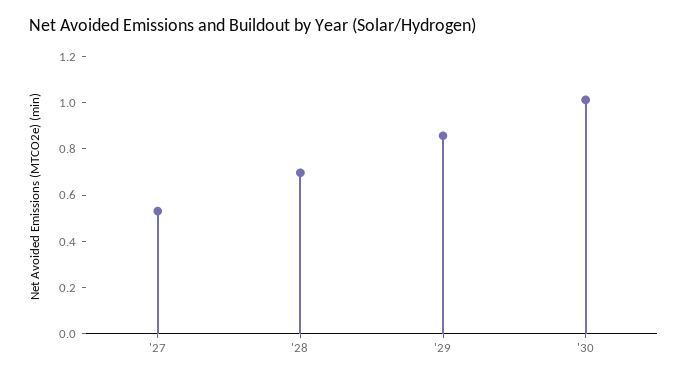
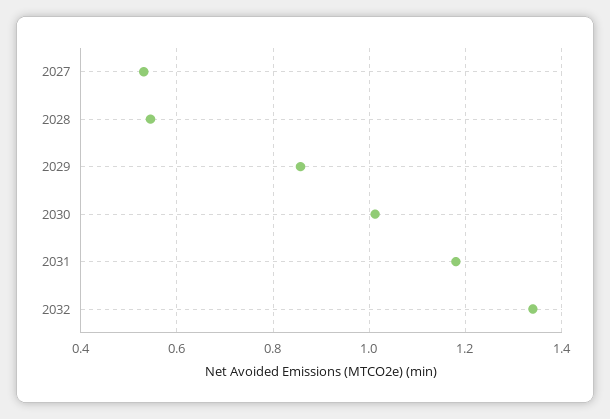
'28: 0.7 -> 0.54
2031: none -> 1.18
2032: none -> 1.34

